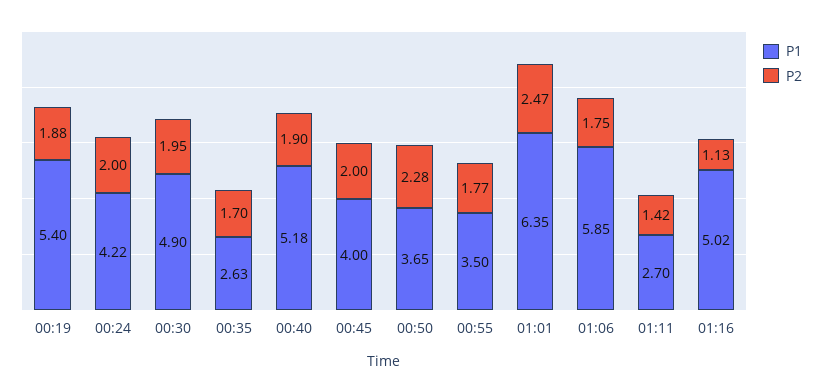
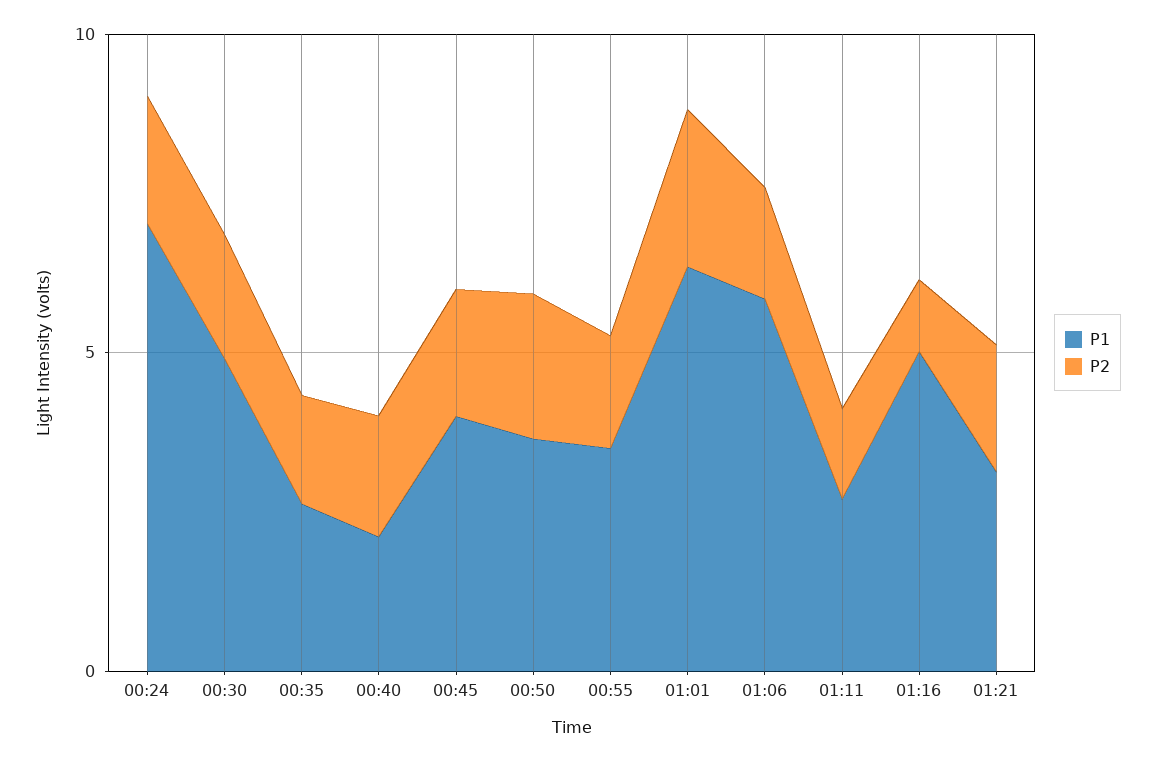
P1, 00:19: 5.4 -> none
P2, 00:19: 1.88 -> none
P1, 00:24: 4.22 -> 7
P1, 00:40: 5.18 -> 2
P1, 01:21: none -> 3
P2, 01:21: none -> 2

